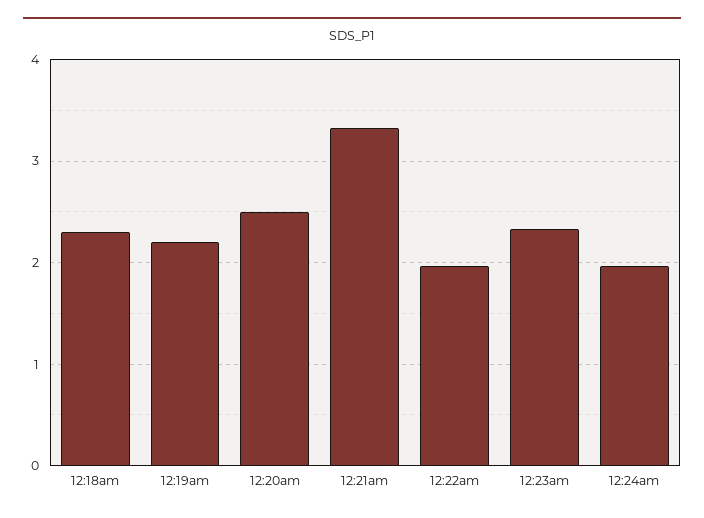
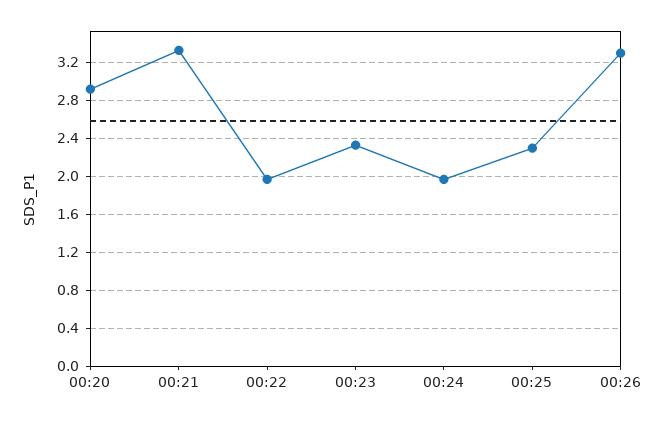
12:18am: 2.3 -> none
12:19am: 2.2 -> none
12:20am: 2.5 -> 2.9
00:25: none -> 2.3
00:26: none -> 3.3

